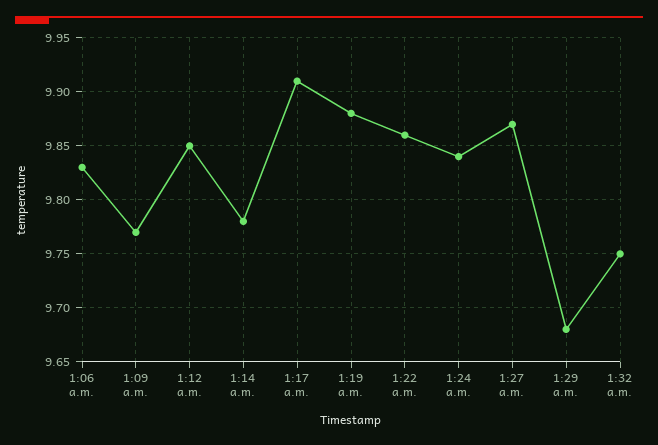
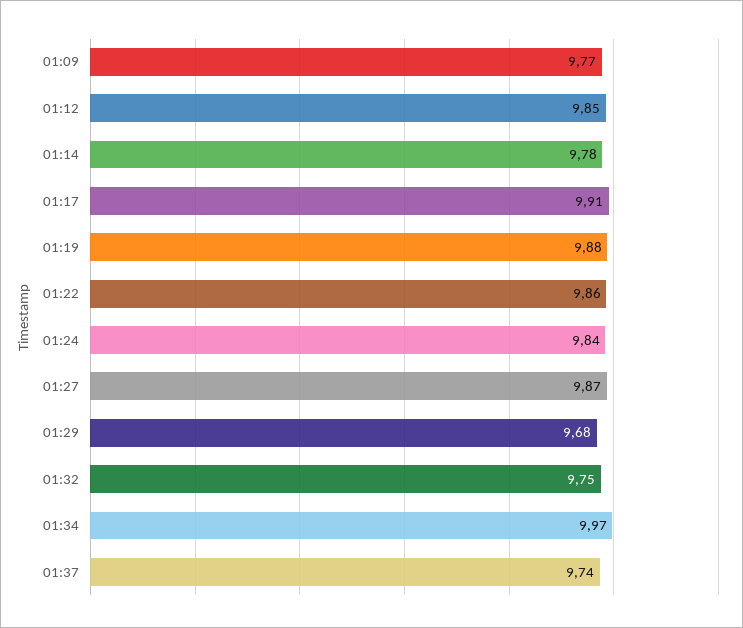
1:06 a.m.: 9.83 -> none
01:34: none -> 9.97
01:37: none -> 9.74

